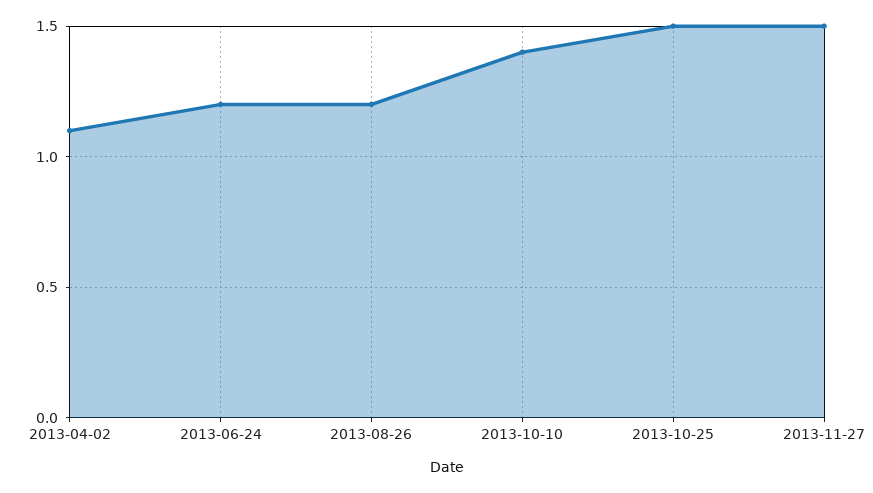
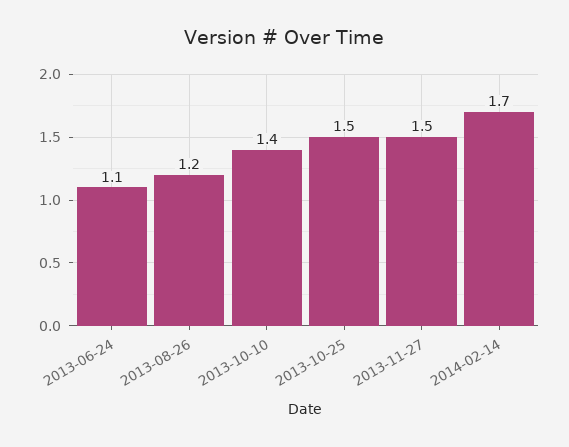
2013-04-02: 1.1 -> none
2013-06-24: 1.2 -> 1.1
2014-02-14: none -> 1.7

